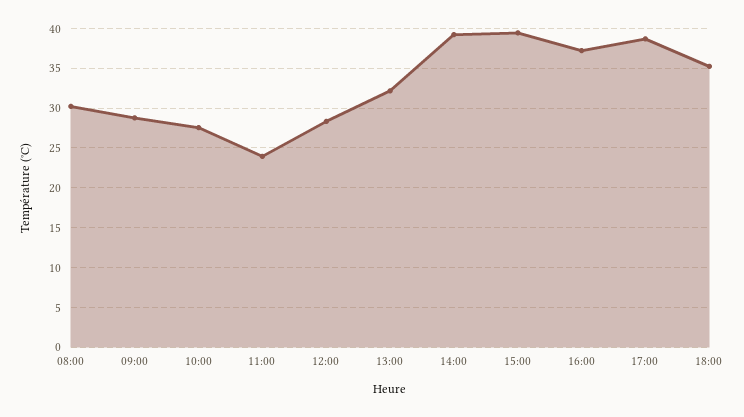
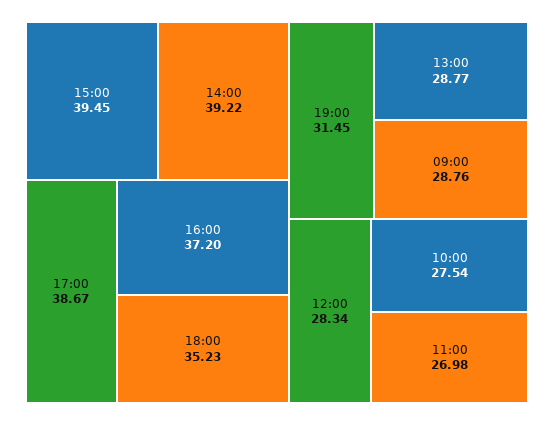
08:00: 30 -> none
11:00: 24 -> 26.98
13:00: 32 -> 28.77
19:00: none -> 31.45

